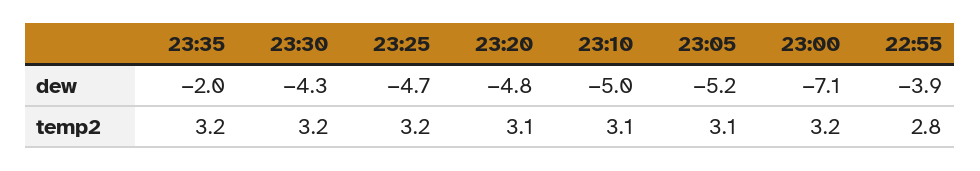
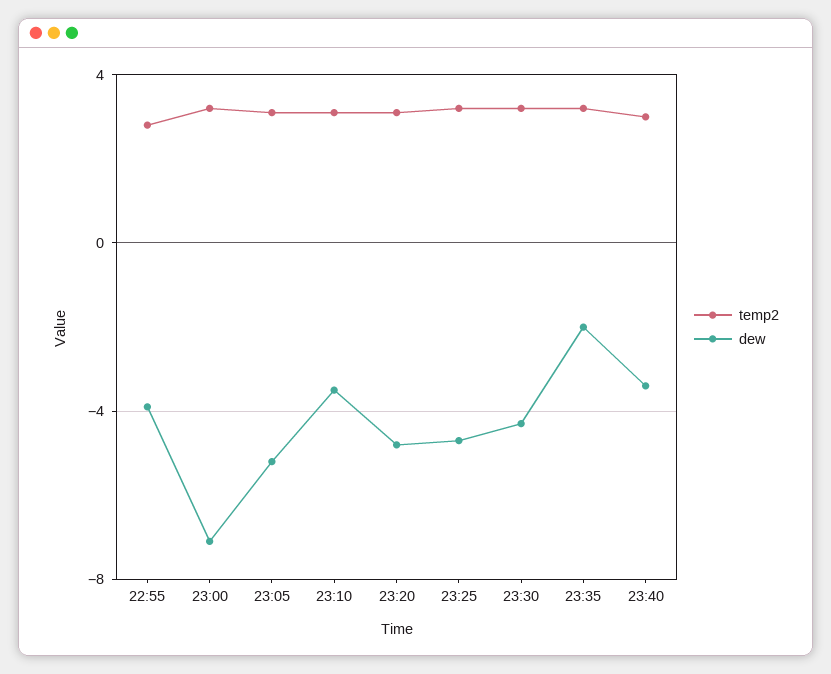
dew, 23:10: -5 -> -3.5
temp2, 23:40: none -> 3
dew, 23:40: none -> -3.5

